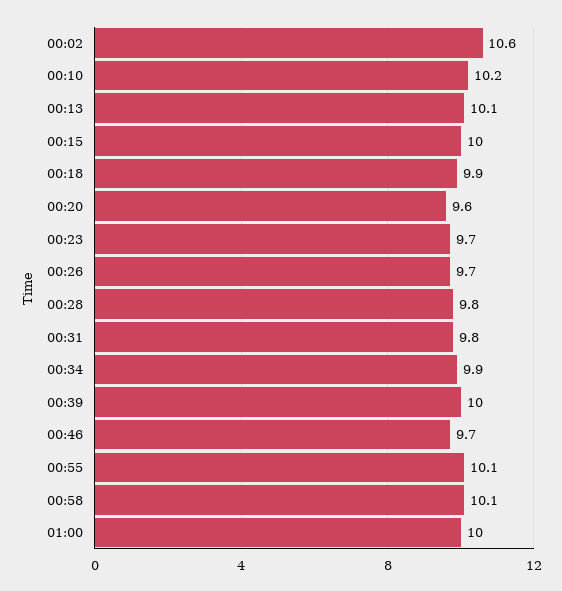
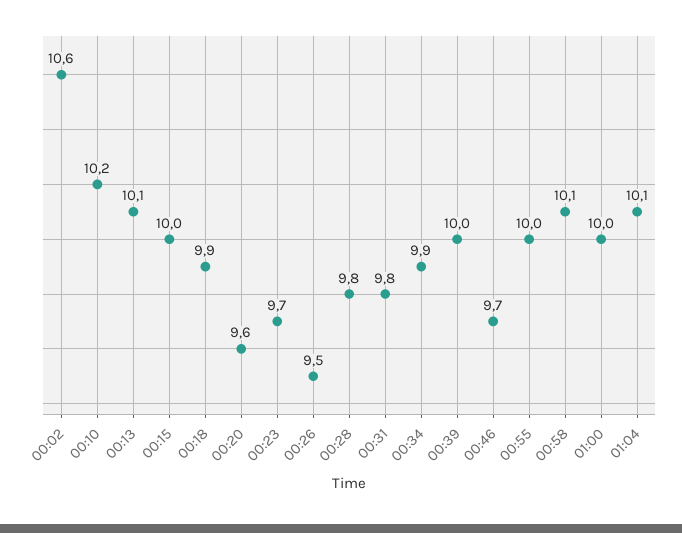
00:26: 9.7 -> 9.5
00:55: 10.1 -> 10
01:04: none -> 10.1

